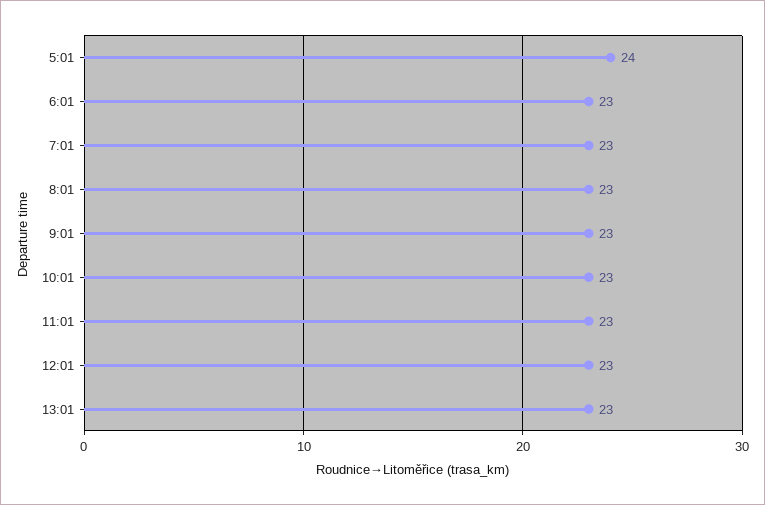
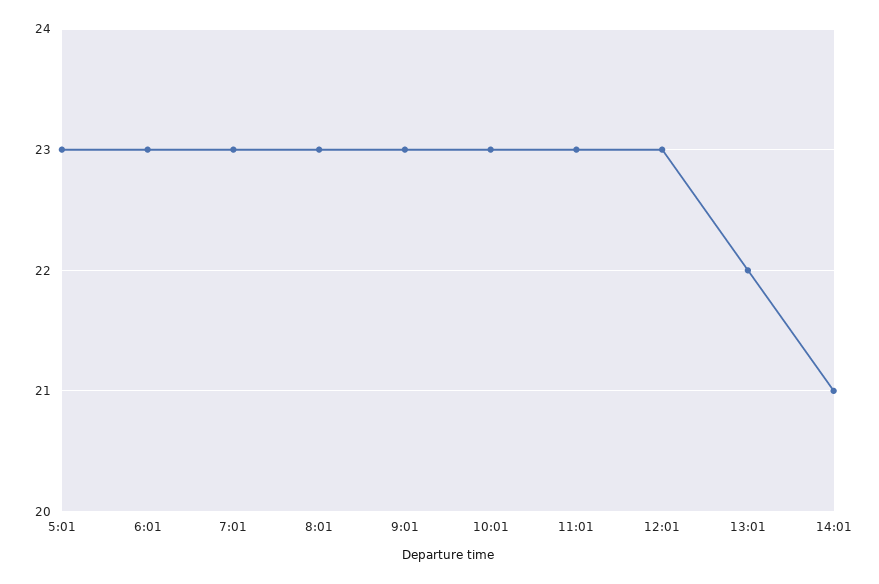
5:01: 24 -> 23
13:01: 23 -> 22
14:01: none -> 21

